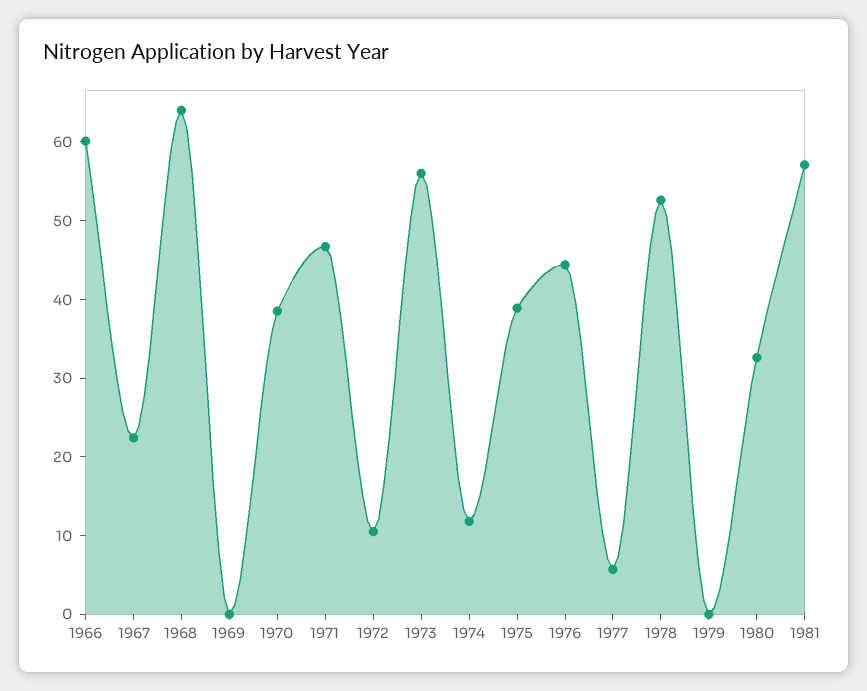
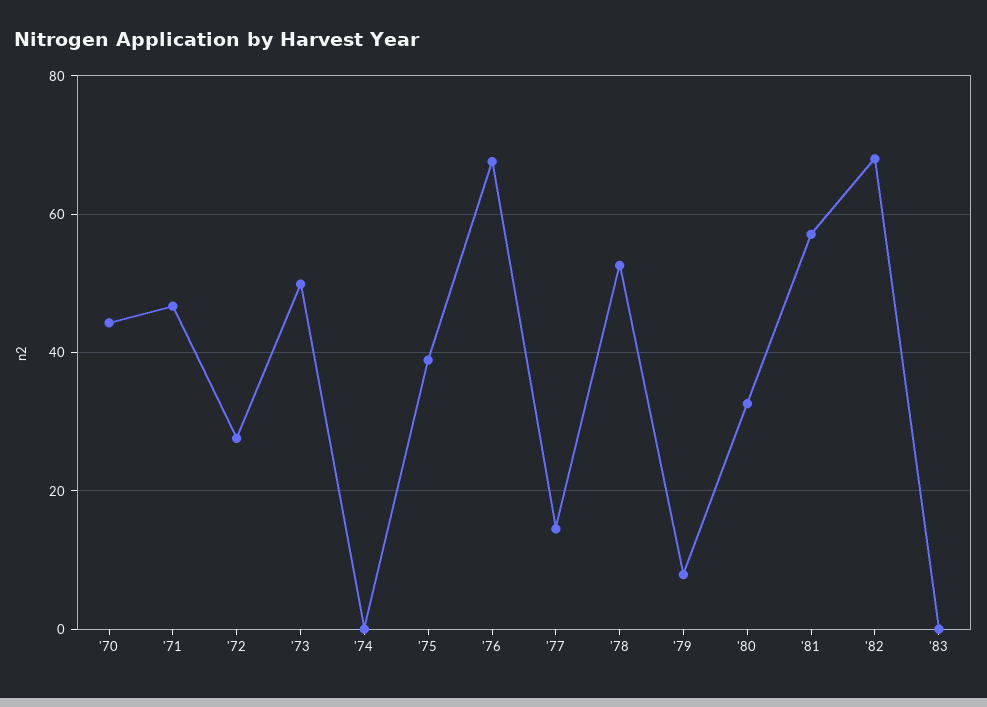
1966: 60 -> none
1967: 22 -> none
1968: 64 -> none
1969: 0 -> none
1970: 38 -> 44
1972: 10 -> 28
1973: 56 -> 50
1974: 12 -> 0
1976: 44 -> 68
1977: 6 -> 14
1979: 0 -> 8
'82: none -> 68
'83: none -> 0

